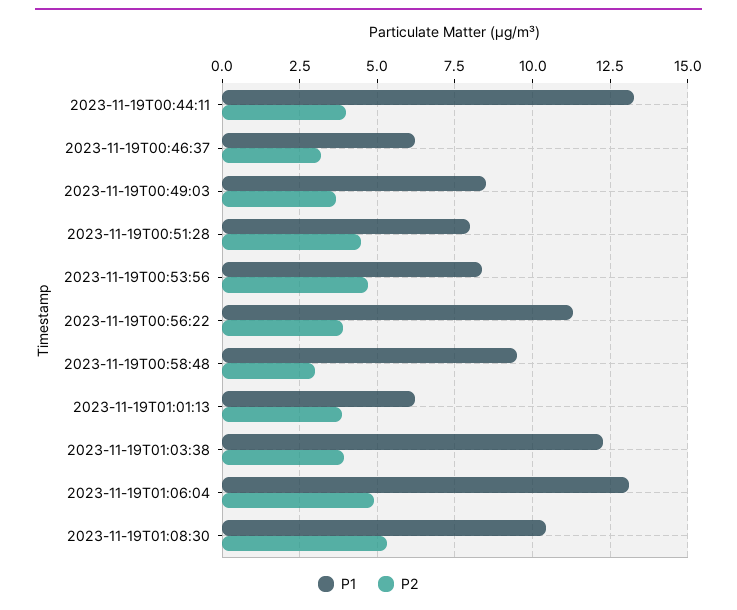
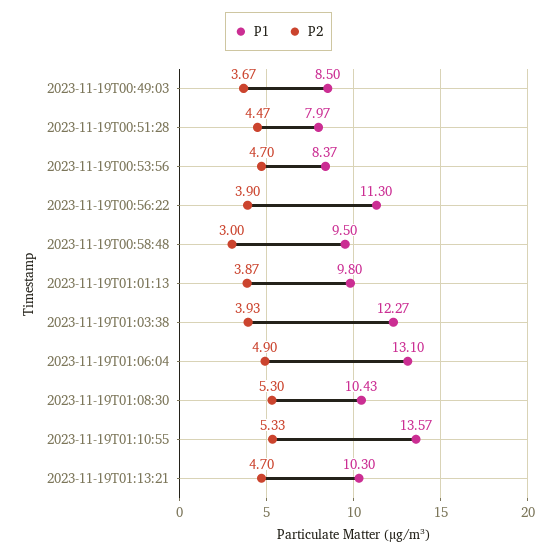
P1, 2023-11-19T00:44:11: 13.25 -> none
P2, 2023-11-19T00:44:11: 4 -> none
P1, 2023-11-19T00:46:37: 6.25 -> none
P2, 2023-11-19T00:46:37: 3.25 -> none
P1, 2023-11-19T01:01:13: 6.25 -> 9.8
P1, 2023-11-19T01:10:55: none -> 13.57
P2, 2023-11-19T01:10:55: none -> 5.33
P1, 2023-11-19T01:13:21: none -> 10.3
P2, 2023-11-19T01:13:21: none -> 4.7

